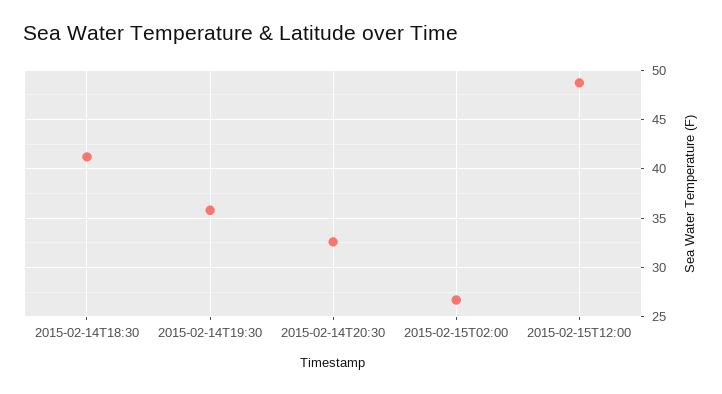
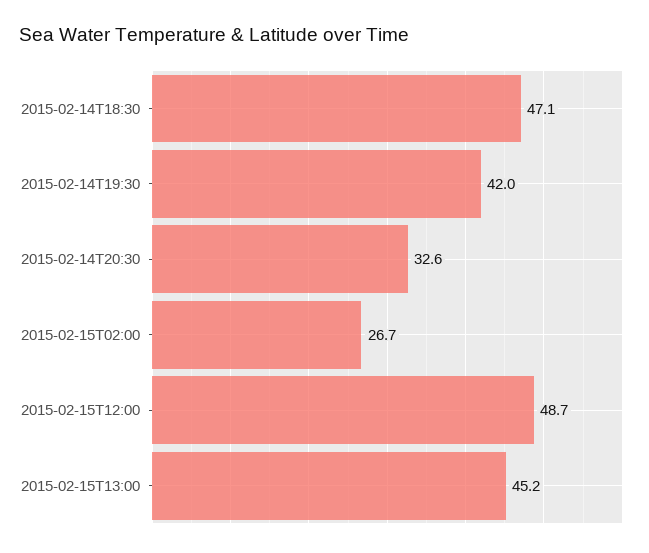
2015-02-14T18:30: 41 -> 47.1
2015-02-14T19:30: 36 -> 42
2015-02-15T13:00: none -> 45.2

